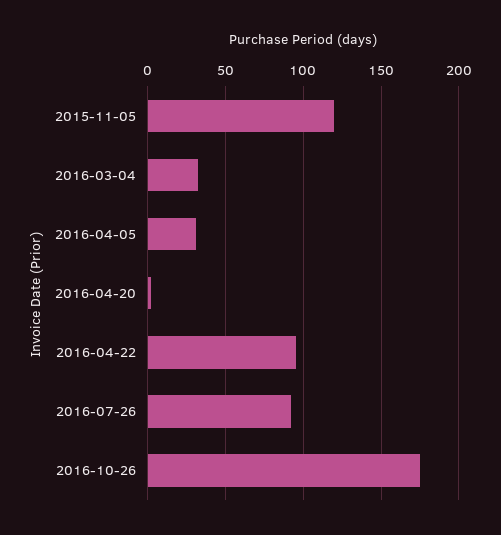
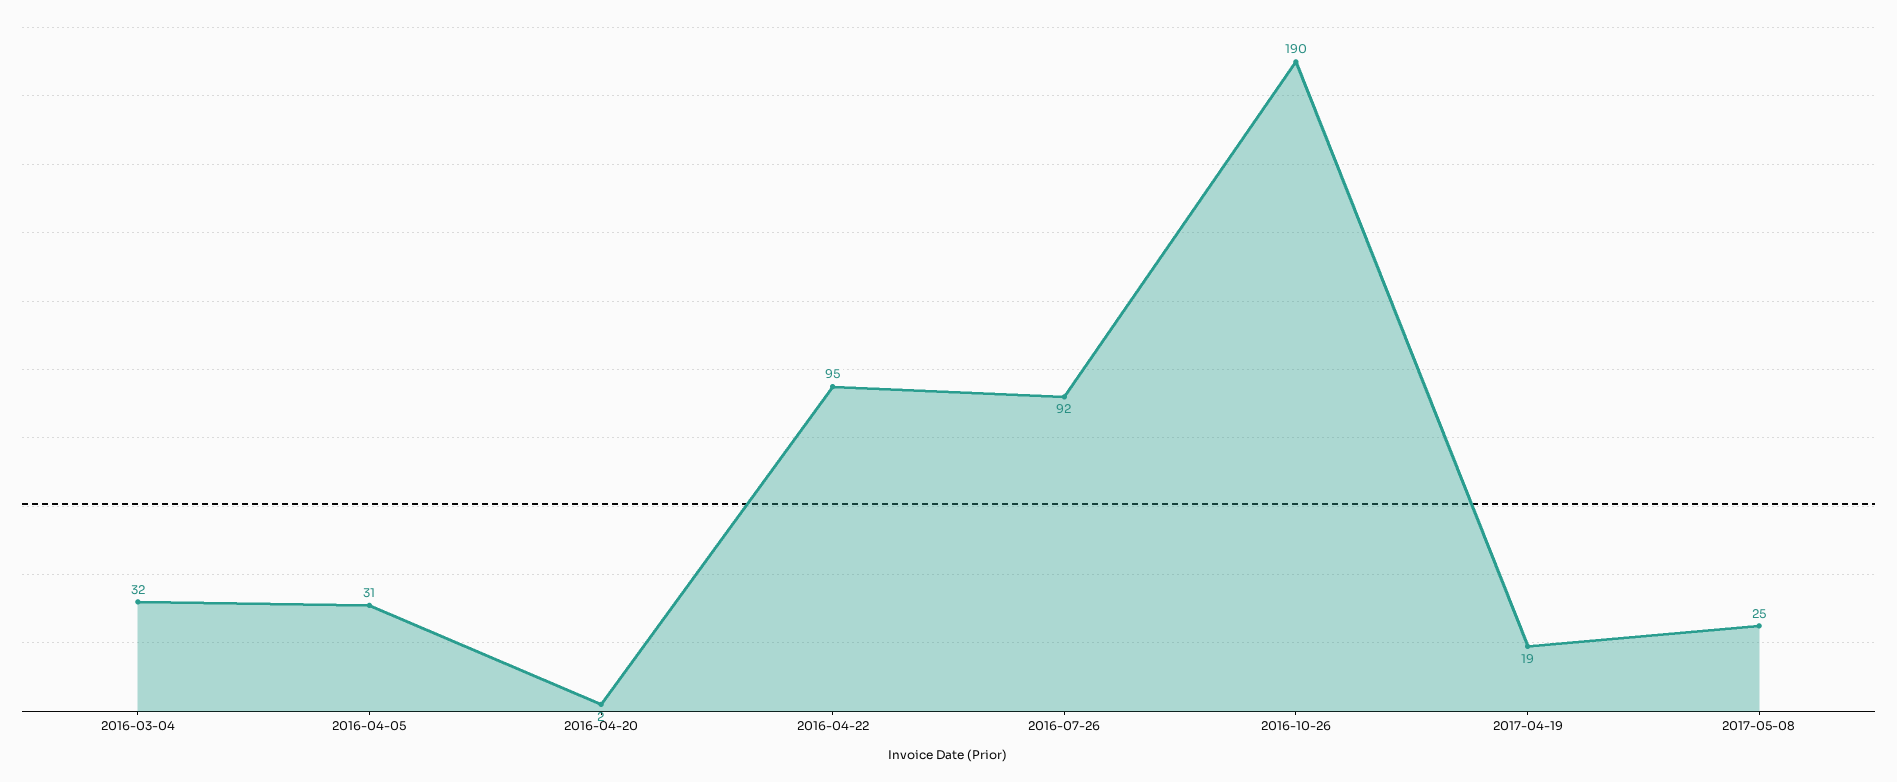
2015-11-05: 120 -> none
2016-10-26: 175 -> 190
2017-04-19: none -> 19
2017-05-08: none -> 25

